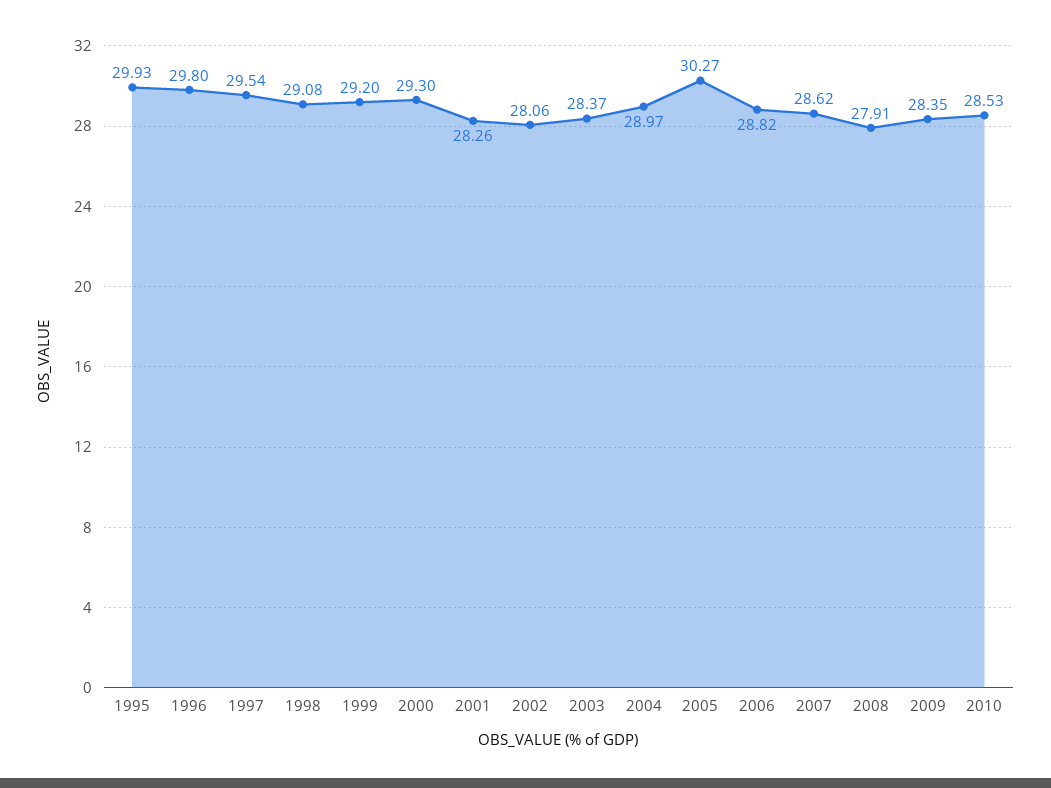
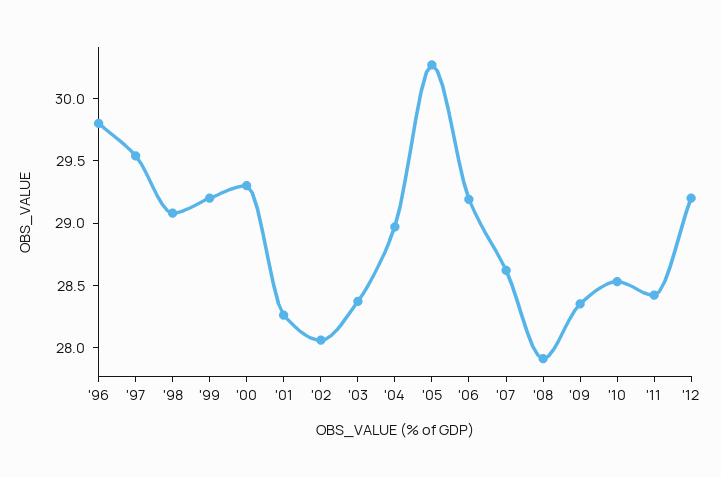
1995: 29.93 -> none
2006: 28.82 -> 29.2
'11: none -> 28.4
'12: none -> 29.2

